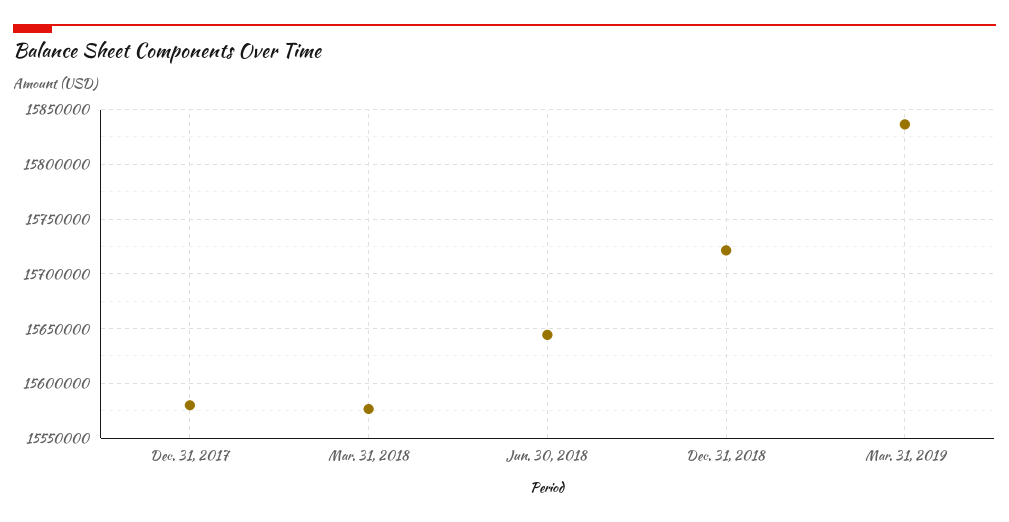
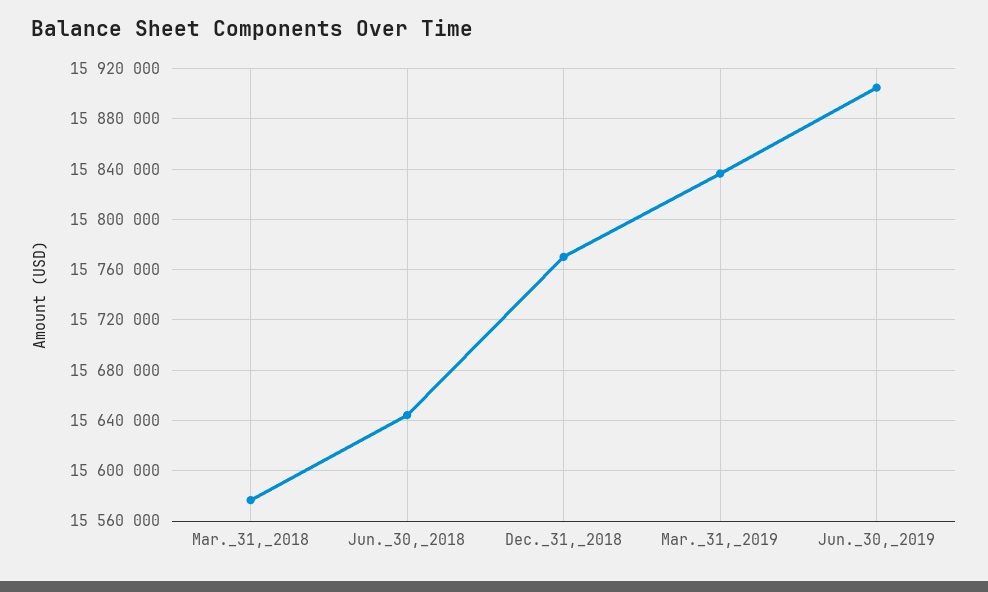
Dec. 31, 2017: 15580000 -> none
Dec. 31, 2018: 15720000 -> 15770000
Jun._30,_2019: none -> 15905000

